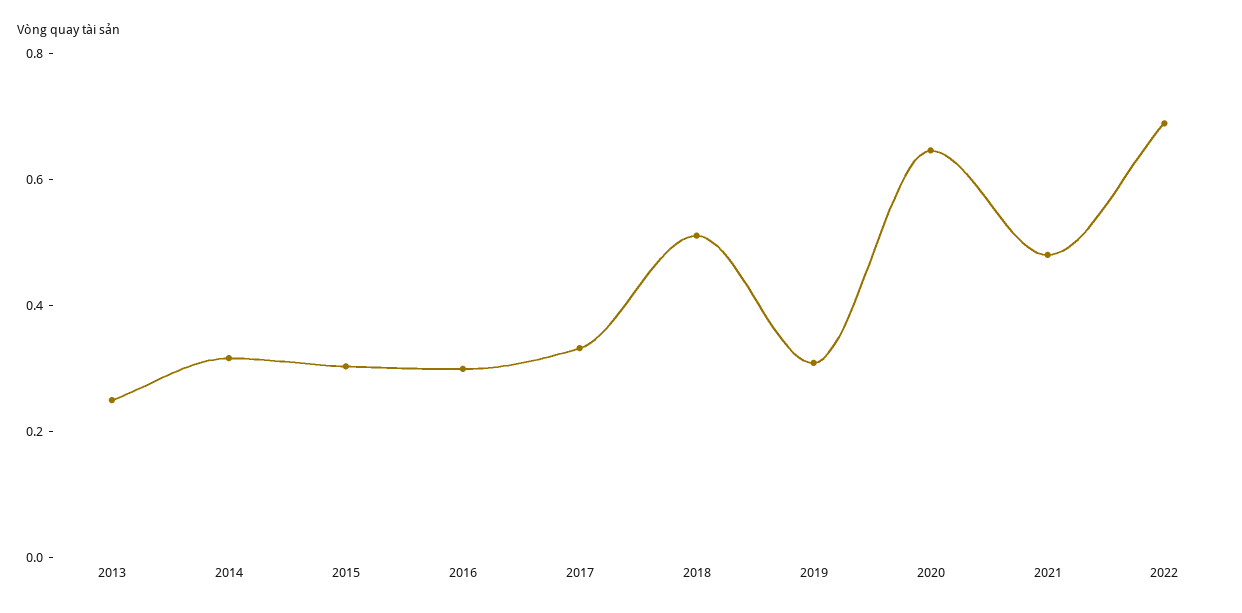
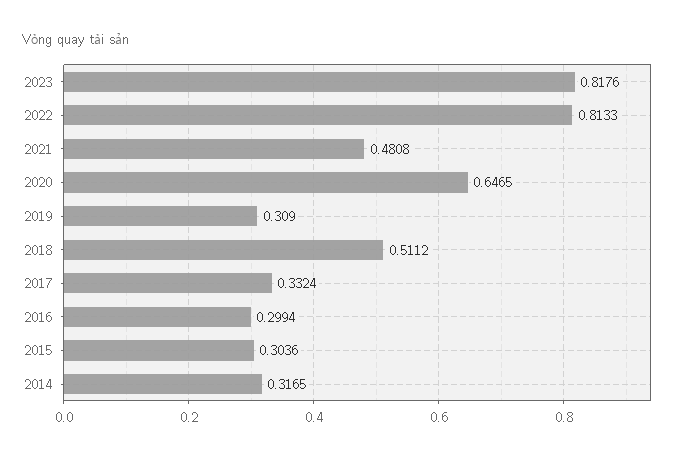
2013: 0.25 -> none
2022: 0.7 -> 0.8133
2023: none -> 0.8176

